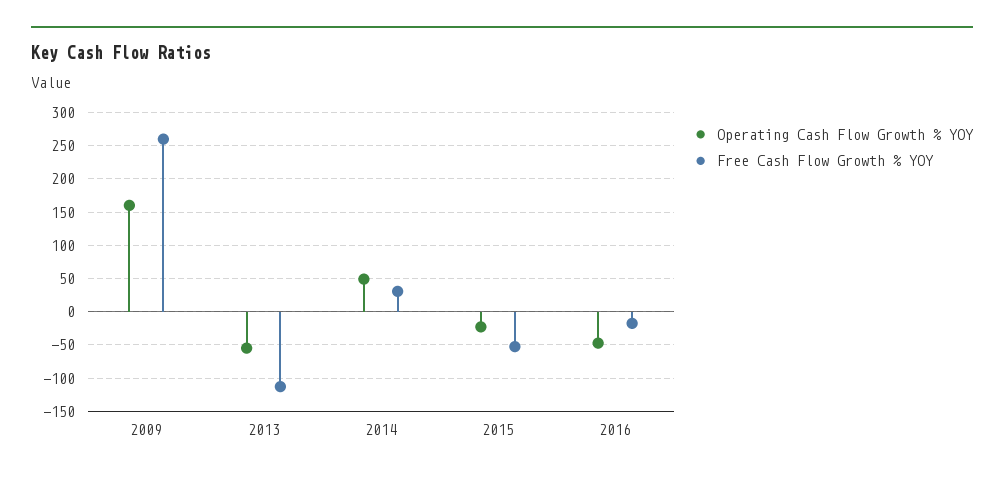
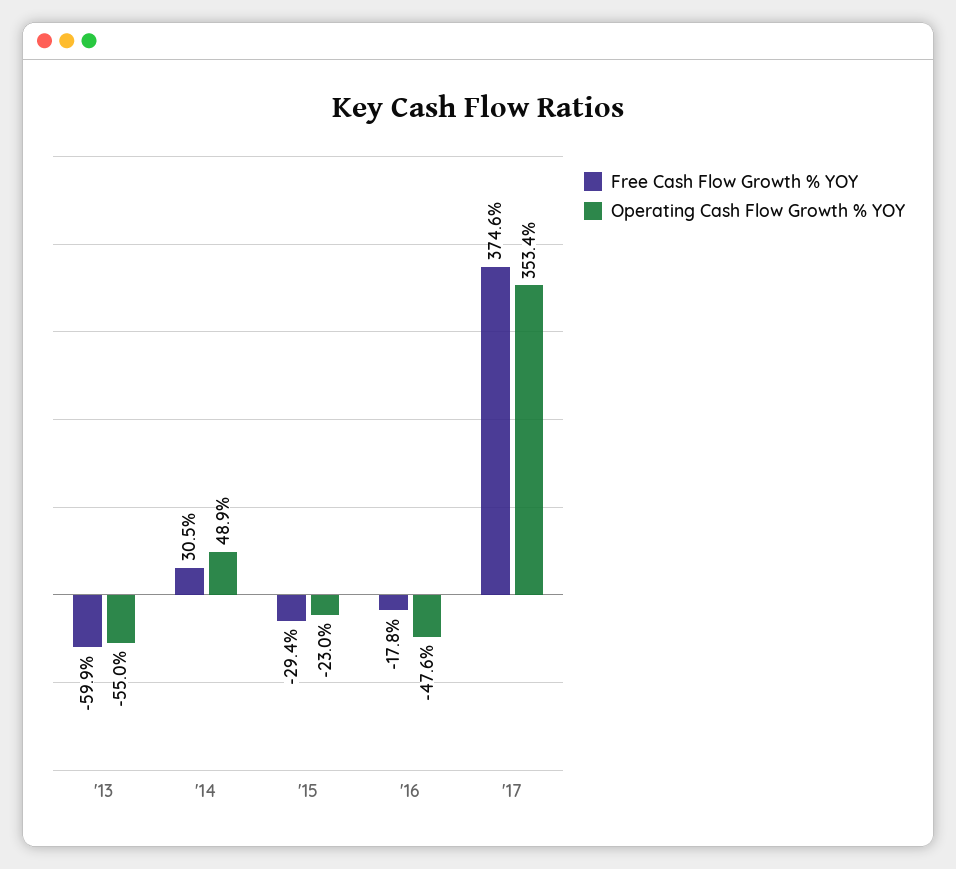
Operating Cash Flow Growth % YOY, 2009: 160 -> none
Free Cash Flow Growth % YOY, 2009: 260 -> none
Free Cash Flow Growth % YOY, 2013: -110 -> -59.9
Free Cash Flow Growth % YOY, 2015: -50 -> -29.4
Free Cash Flow Growth % YOY, '17: none -> 374.6
Operating Cash Flow Growth % YOY, '17: none -> 353.4

